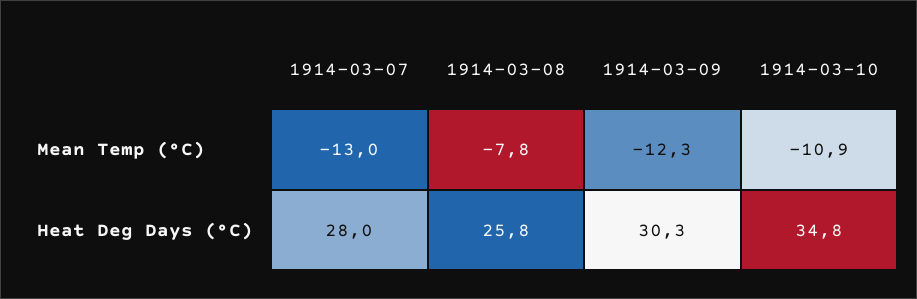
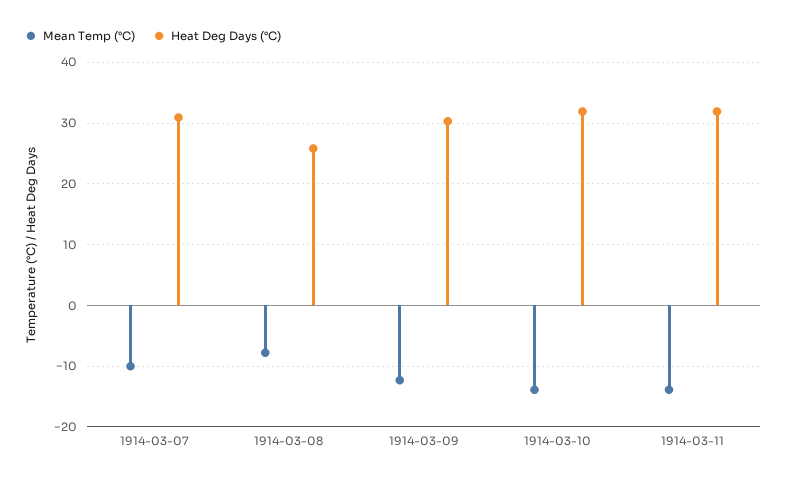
Mean Temp (°C), 1914-03-07: -13 -> -10
Mean Temp (°C), 1914-03-10: -10.9 -> -14
Heat Deg Days (°C), 1914-03-07: 28 -> 31
Heat Deg Days (°C), 1914-03-10: 34.8 -> 32
Mean Temp (°C), 1914-03-11: none -> -14
Heat Deg Days (°C), 1914-03-11: none -> 32

